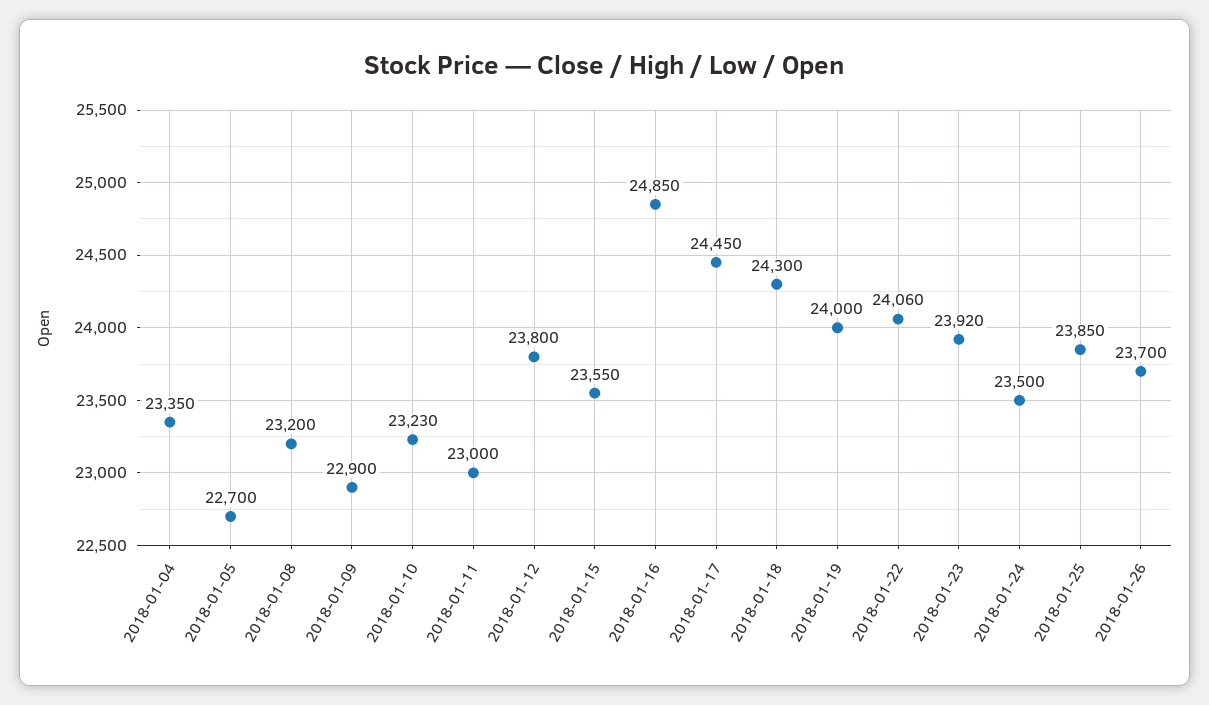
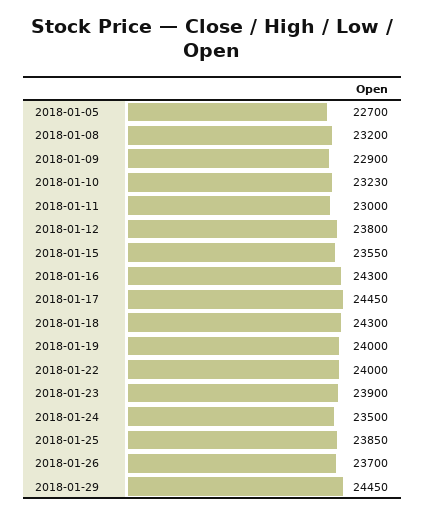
2018-01-04: 23350 -> none
2018-01-16: 24850 -> 24300
2018-01-22: 24060 -> 24000
2018-01-23: 23920 -> 23900
2018-01-29: none -> 24450

